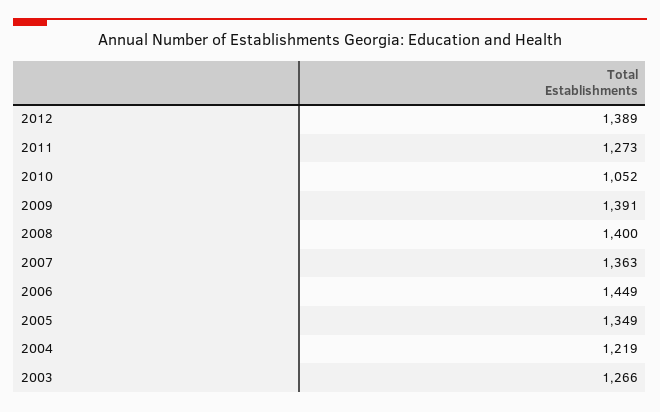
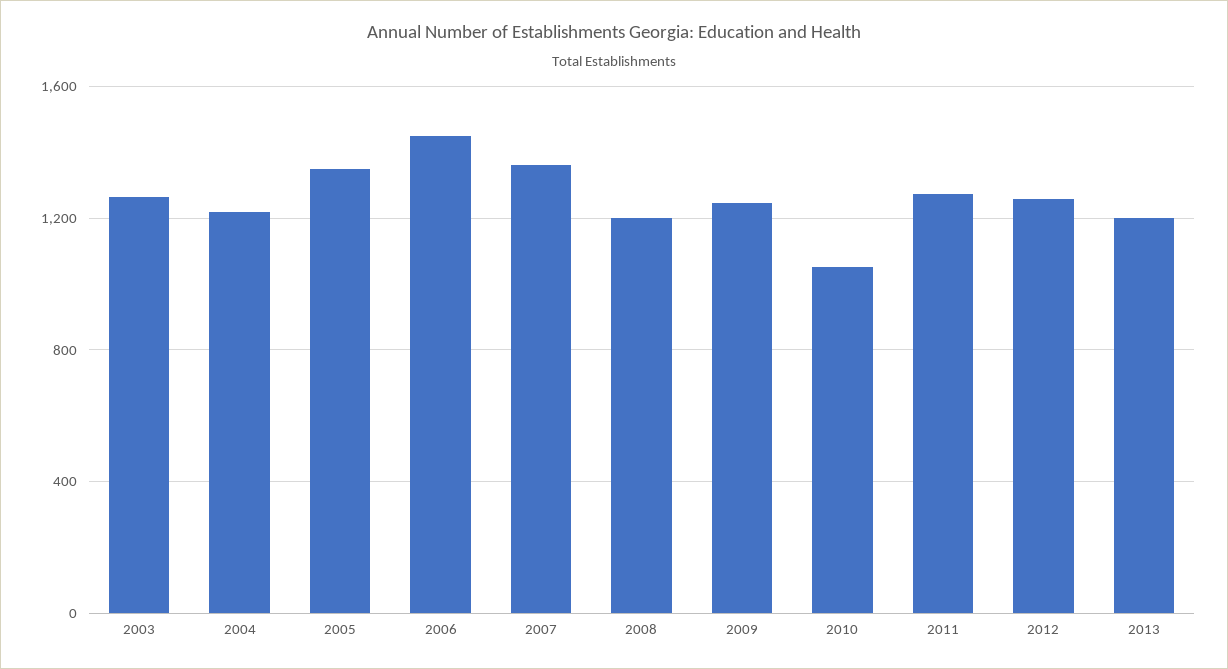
2012: 1389 -> 1250
2009: 1391 -> 1250
2008: 1400 -> 1200
2013: none -> 1200

